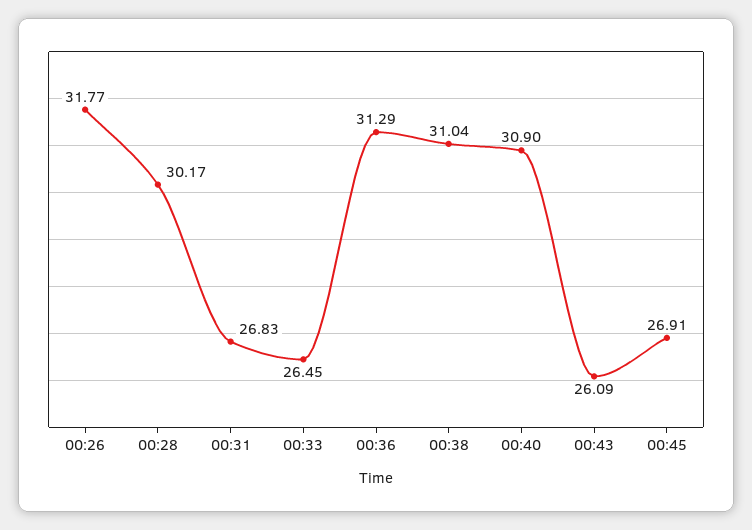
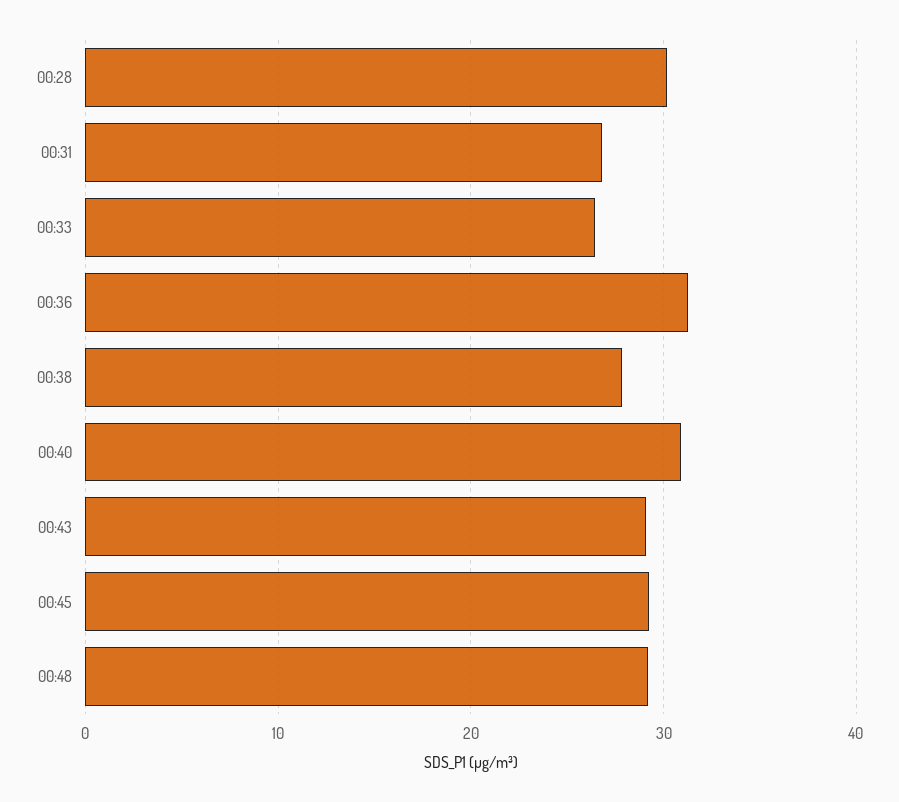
00:26: 31.77 -> none
00:38: 31.04 -> 28
00:43: 26.09 -> 29
00:45: 26.91 -> 29
00:48: none -> 29

